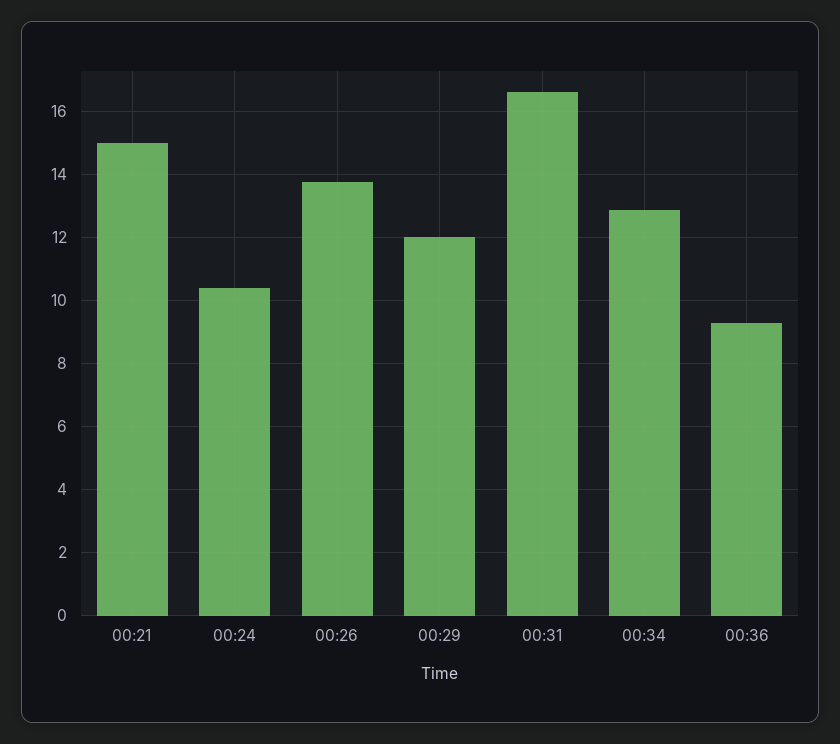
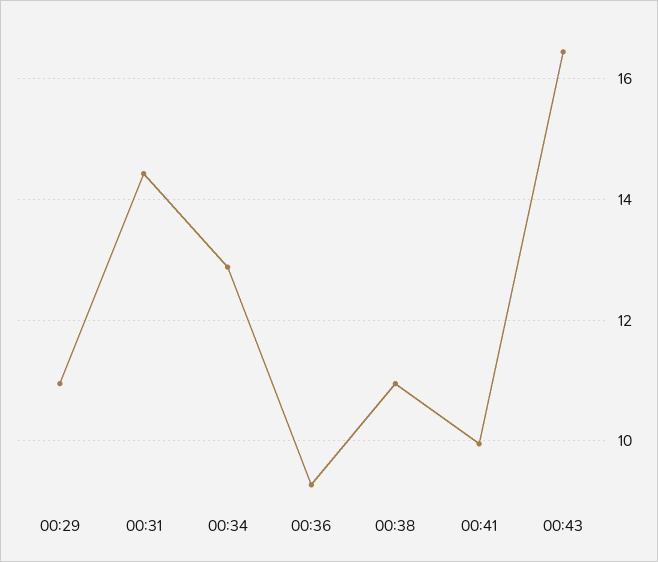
00:21: 15 -> none
00:24: 10.4 -> none
00:26: 13.8 -> none
00:29: 12 -> 11
00:31: 16.6 -> 14.4
00:38: none -> 11
00:41: none -> 10
00:43: none -> 16.4

